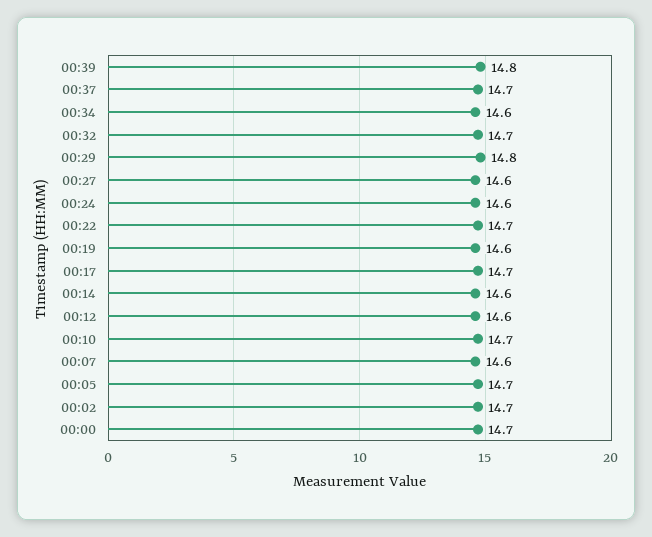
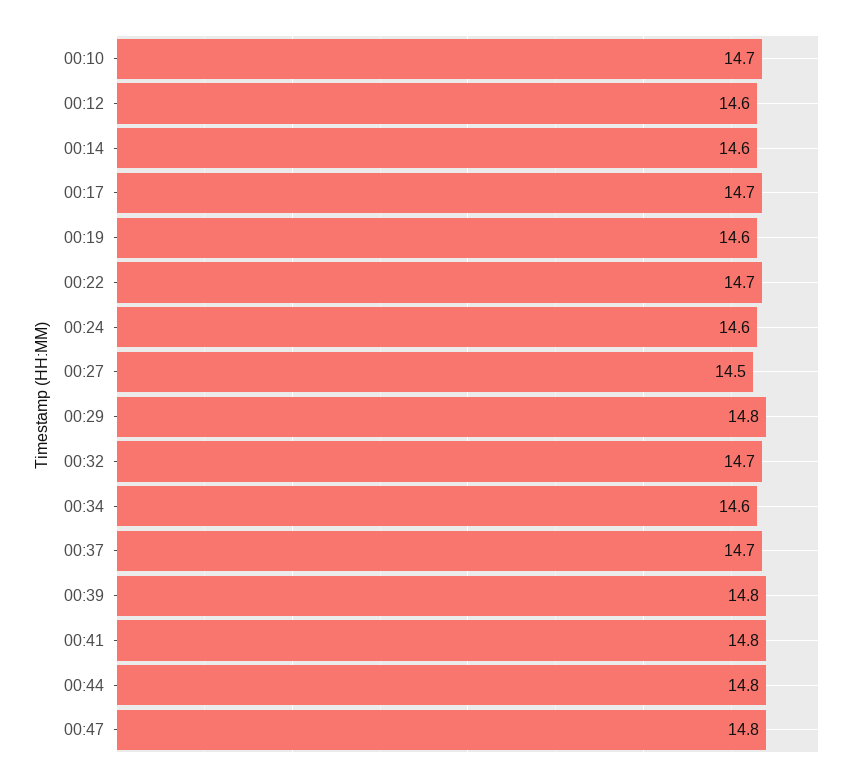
00:27: 14.6 -> 14.5
00:07: 14.6 -> none
00:05: 14.7 -> none
00:02: 14.7 -> none
00:00: 14.7 -> none
00:41: none -> 14.8
00:44: none -> 14.8
00:47: none -> 14.8

